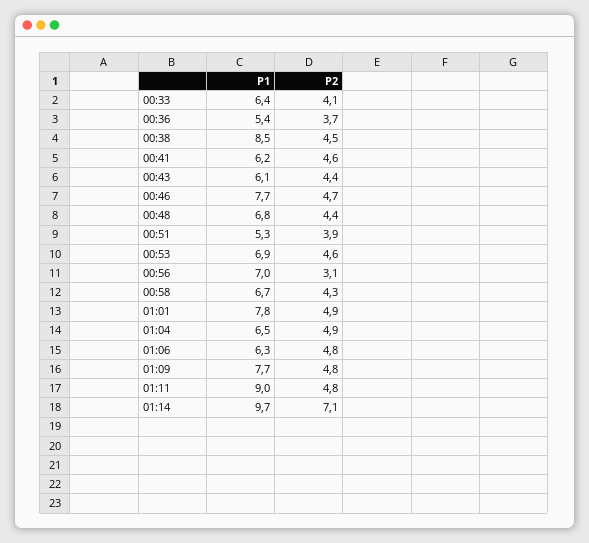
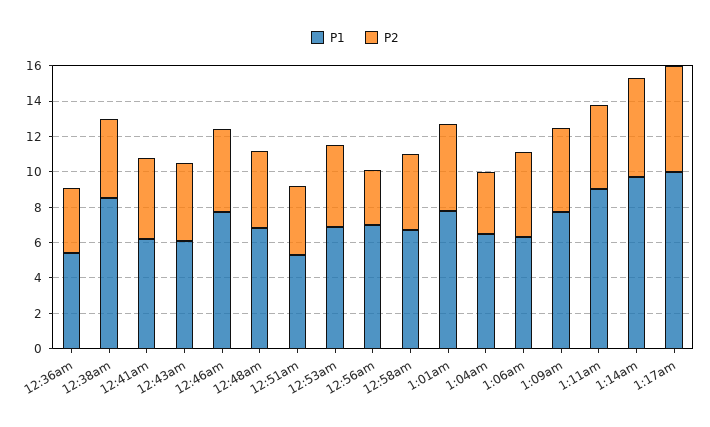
P1, 00:33: 6.4 -> none
P2, 00:33: 4.1 -> none
P2, 01:04: 4.9 -> 3.5
P2, 01:14: 7.1 -> 5.5
P1, 1:17am: none -> 10
P2, 1:17am: none -> 6

